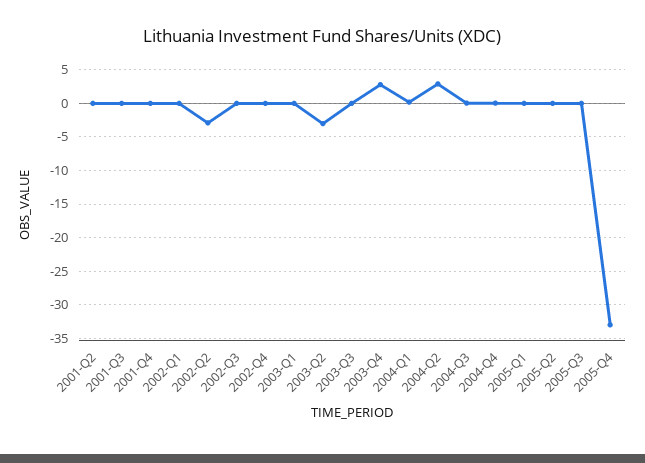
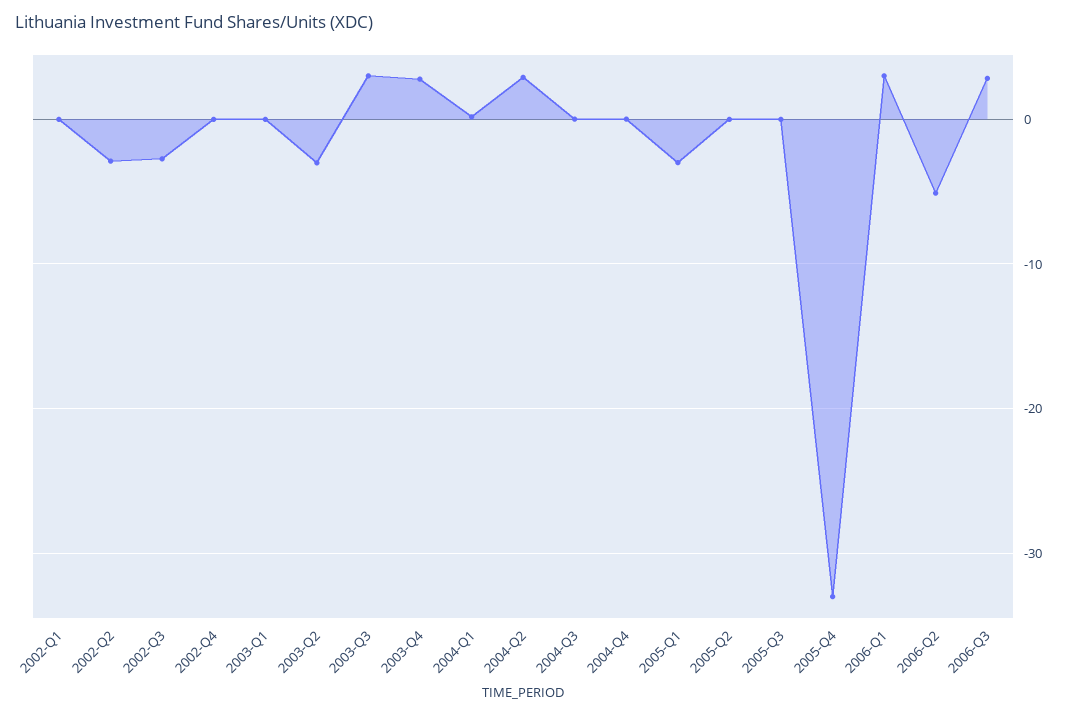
2001-Q2: 0 -> none
2001-Q3: 0 -> none
2001-Q4: 0 -> none
2002-Q3: 0 -> -3
2003-Q3: 0 -> 3
2005-Q1: 0 -> -3
2006-Q1: none -> 3
2006-Q2: none -> -5
2006-Q3: none -> 3

